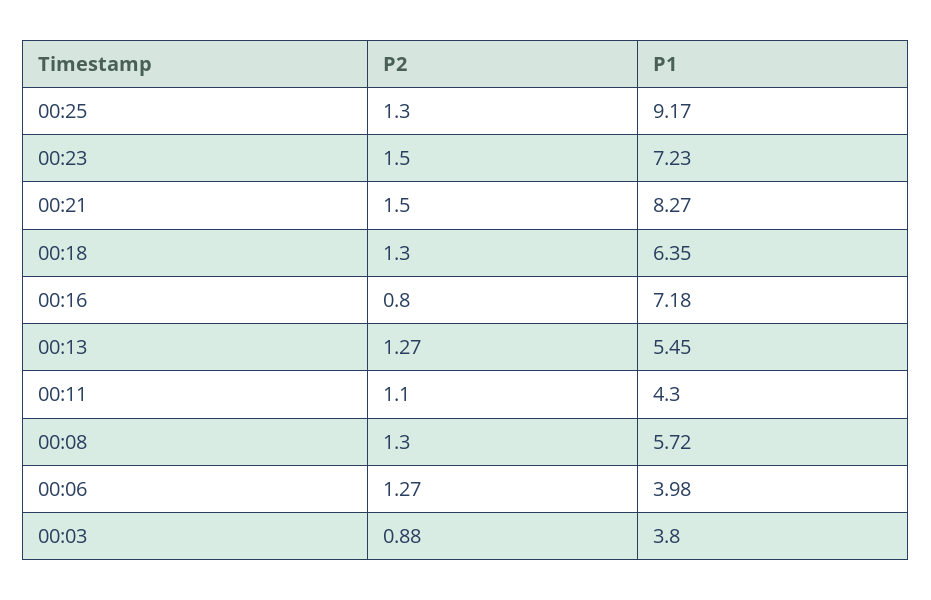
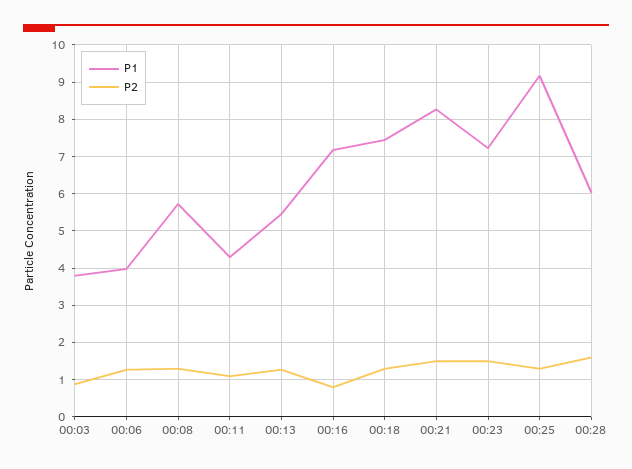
P1, 00:18: 6.35 -> 7.4
P1, 00:28: none -> 6
P2, 00:28: none -> 1.6

